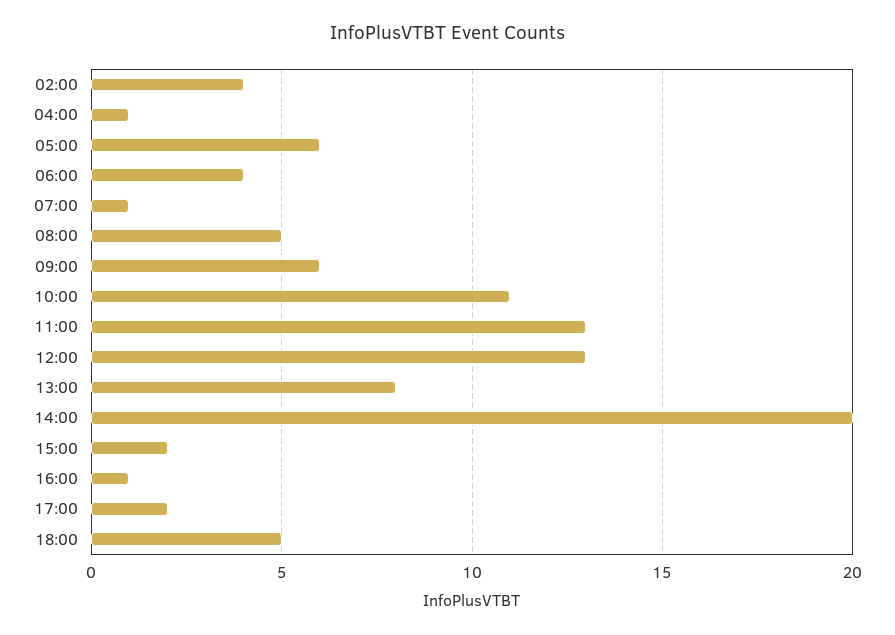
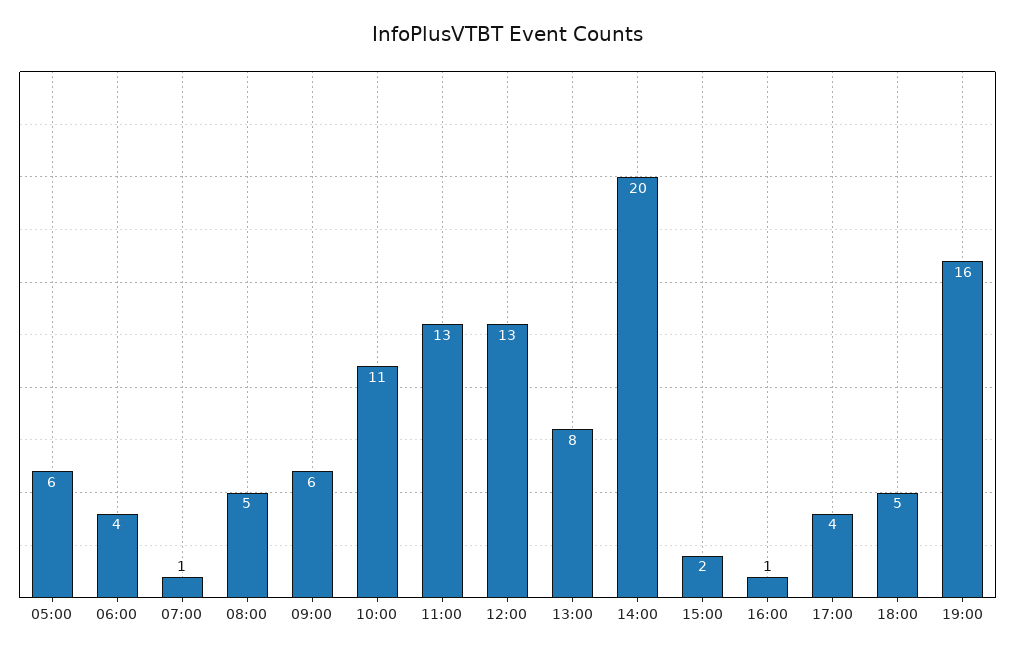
02:00: 4 -> none
04:00: 1 -> none
17:00: 2 -> 4
19:00: none -> 16

